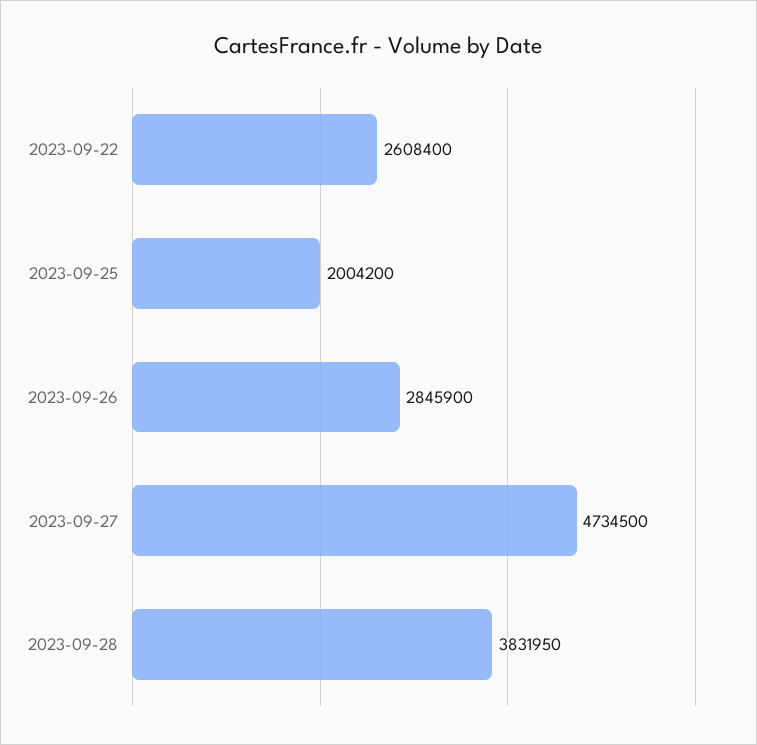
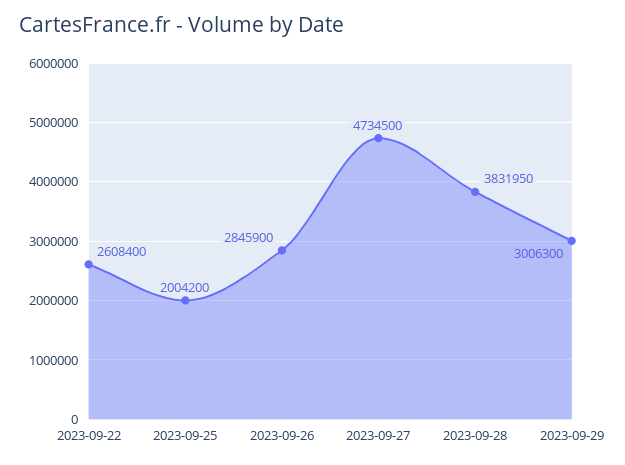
2023-09-29: none -> 3006300

